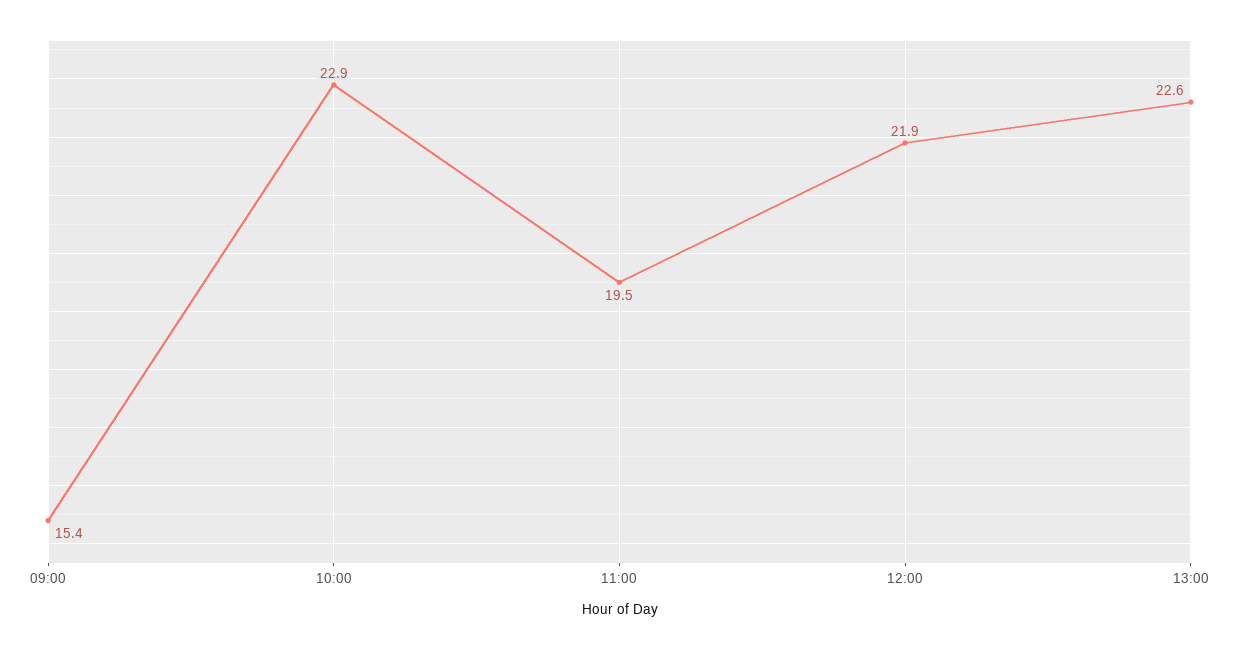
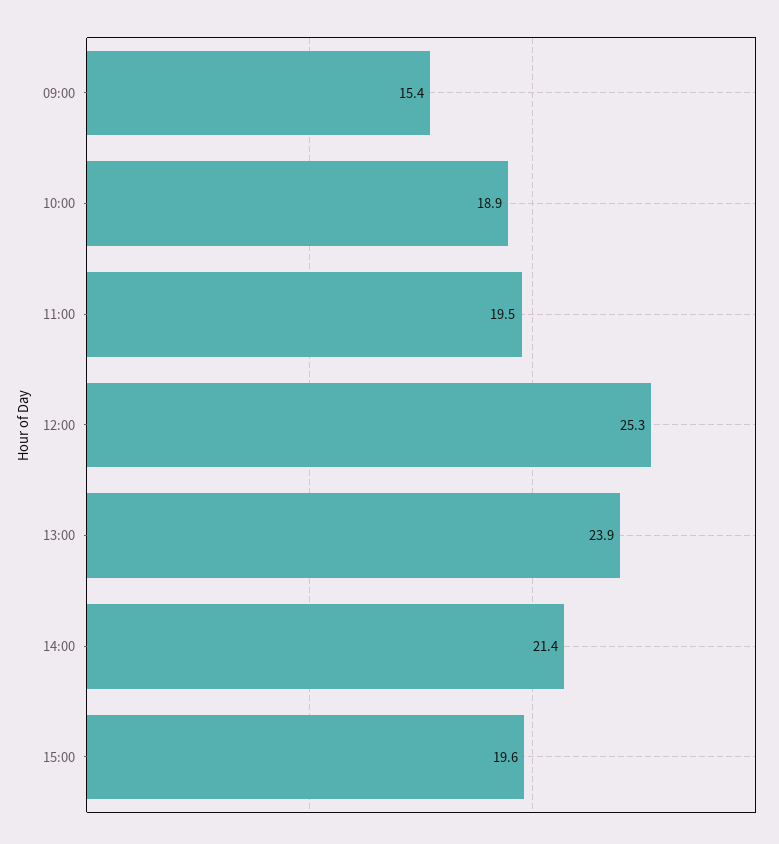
10:00: 22.9 -> 18.9
12:00: 21.9 -> 25.3
13:00: 22.6 -> 23.9
14:00: none -> 21.4
15:00: none -> 19.6

